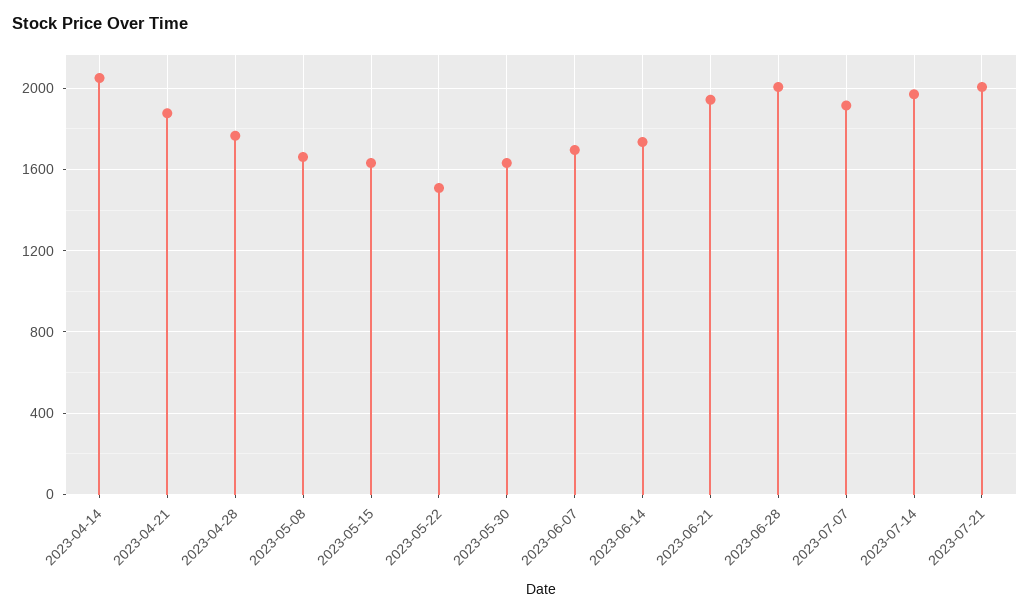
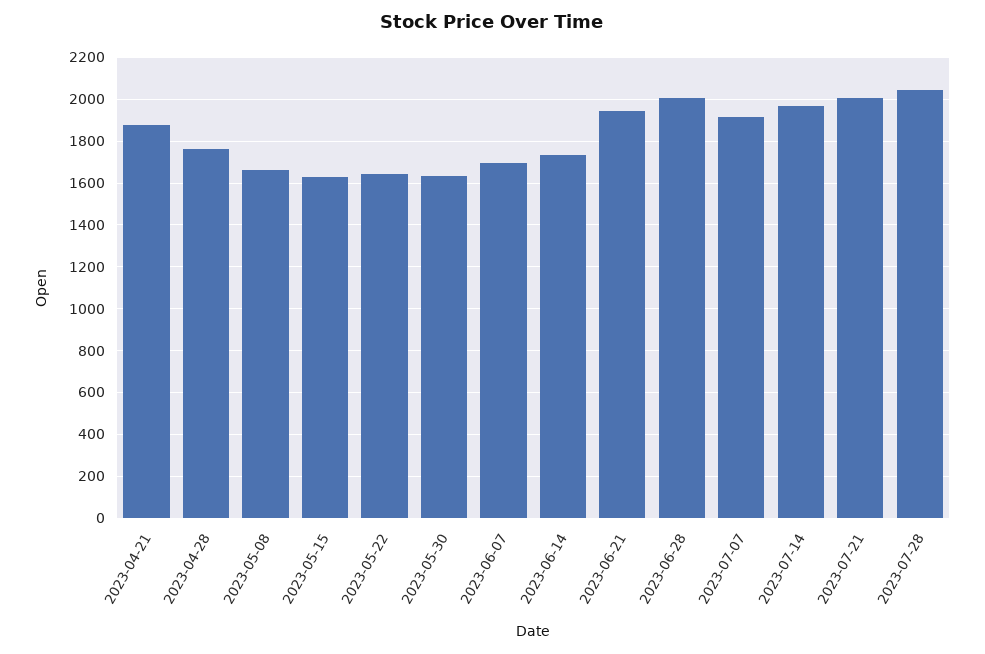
2023-04-14: 2050 -> none
2023-05-22: 1500 -> 1650
2023-07-28: none -> 2050

